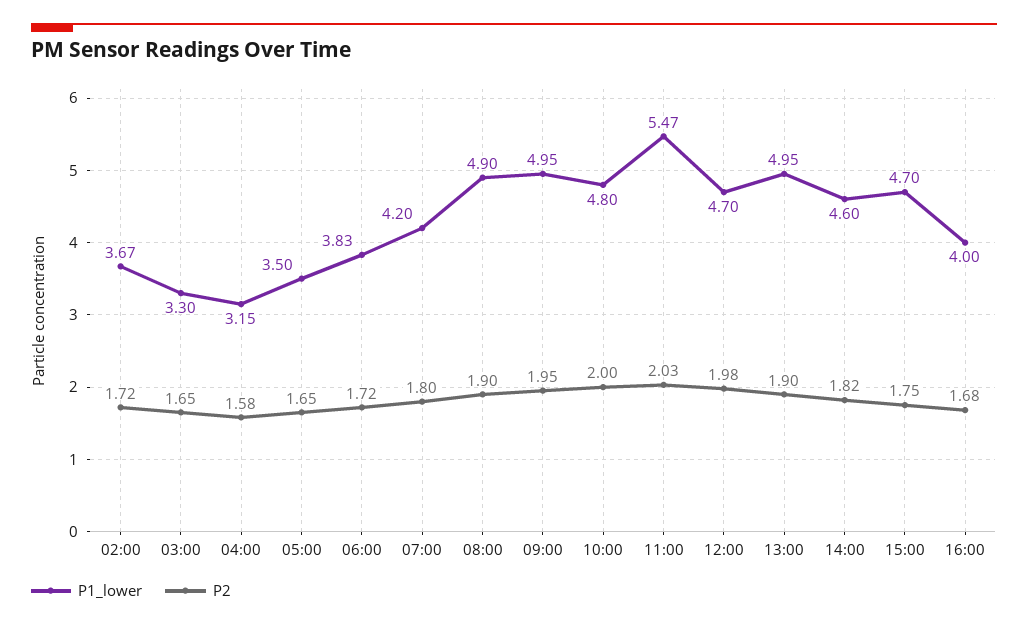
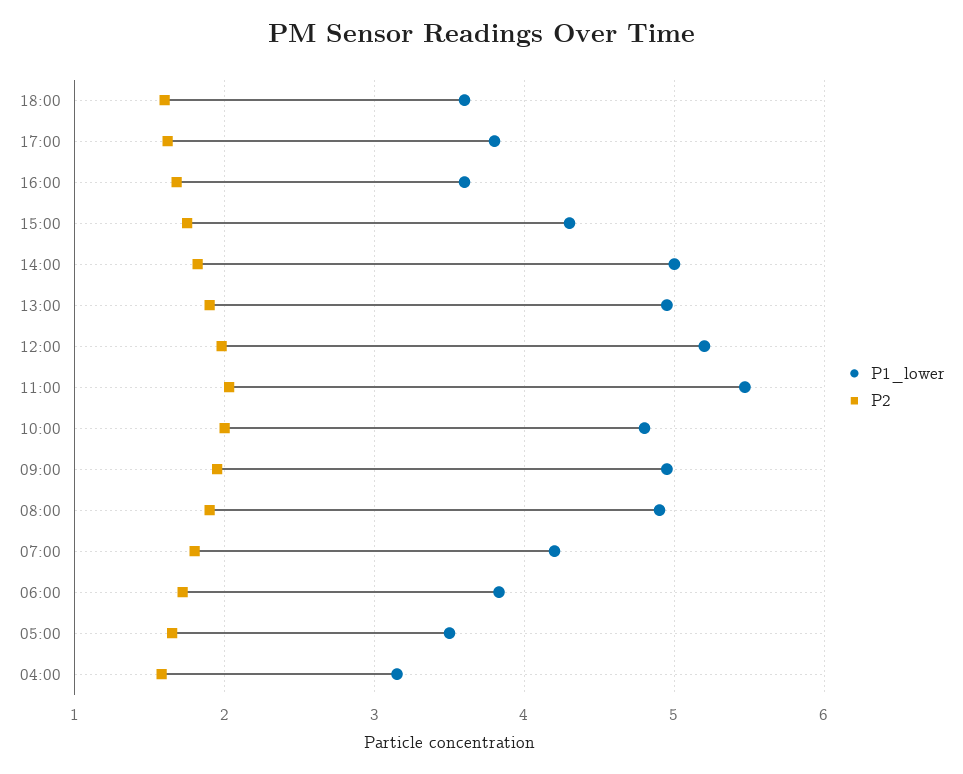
P1_lower, 02:00: 3.67 -> none
P2, 02:00: 1.72 -> none
P1_lower, 03:00: 3.3 -> none
P2, 03:00: 1.65 -> none
P1_lower, 12:00: 4.7 -> 5.2
P1_lower, 14:00: 4.6 -> 5
P1_lower, 15:00: 4.7 -> 4.3
P1_lower, 16:00: 4 -> 3.6
P1_lower, 18:00: none -> 3.6
P2, 18:00: none -> 1.6
P1_lower, 17:00: none -> 3.8
P2, 17:00: none -> 1.6

